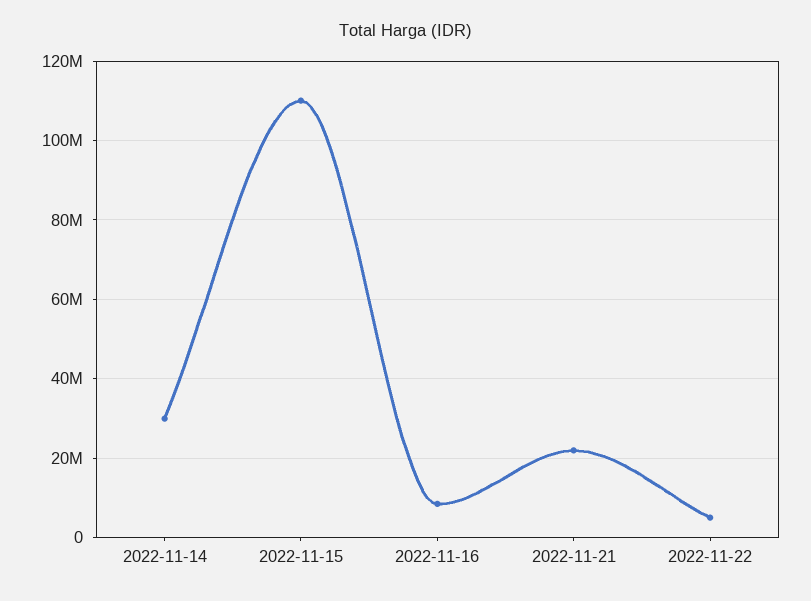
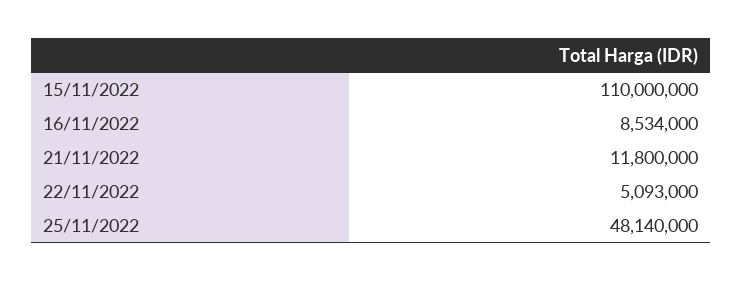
2022-11-14: 30000000 -> none
2022-11-21: 22000000 -> 11800000
25/11/2022: none -> 48140000

